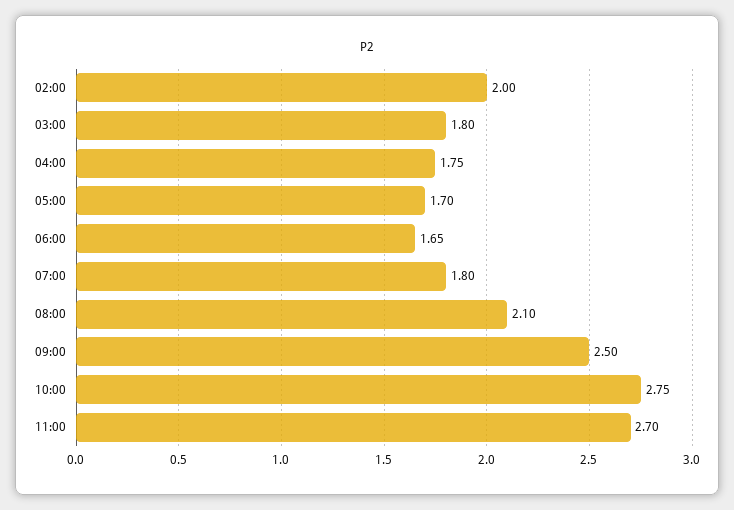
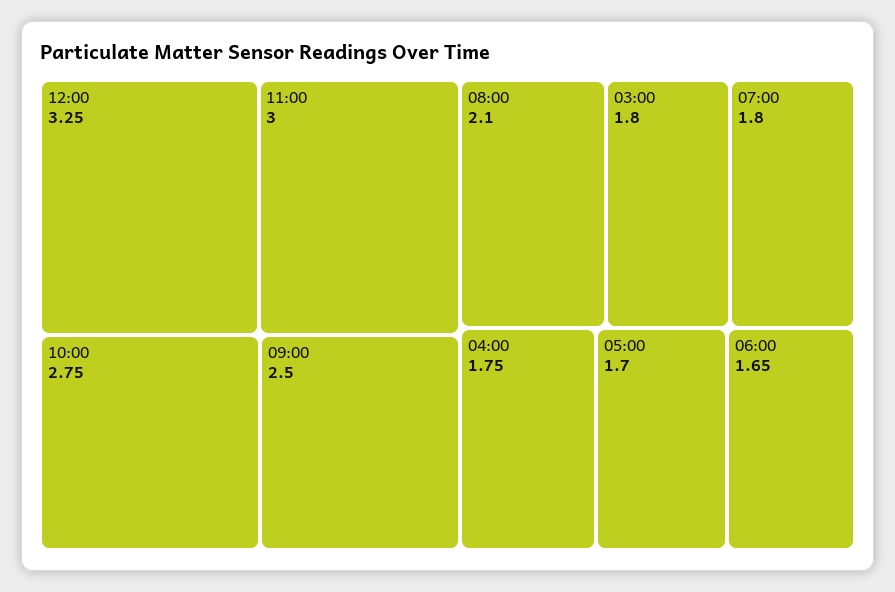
02:00: 2 -> none
11:00: 2.7 -> 3
12:00: none -> 3.25

